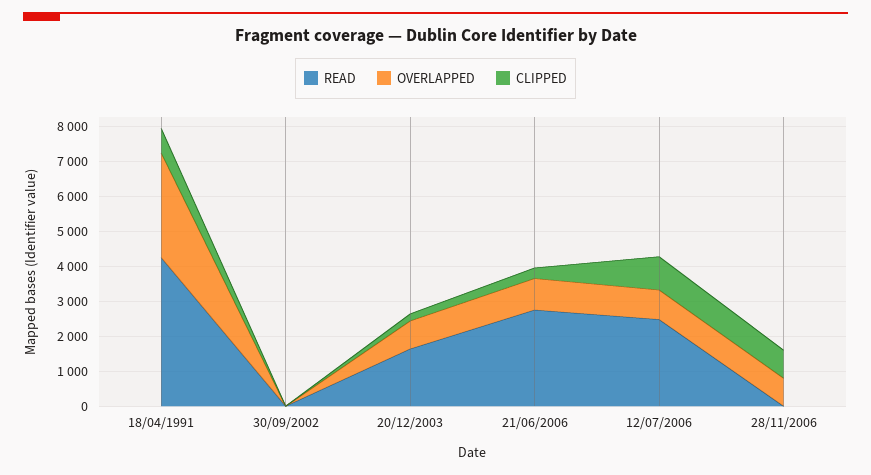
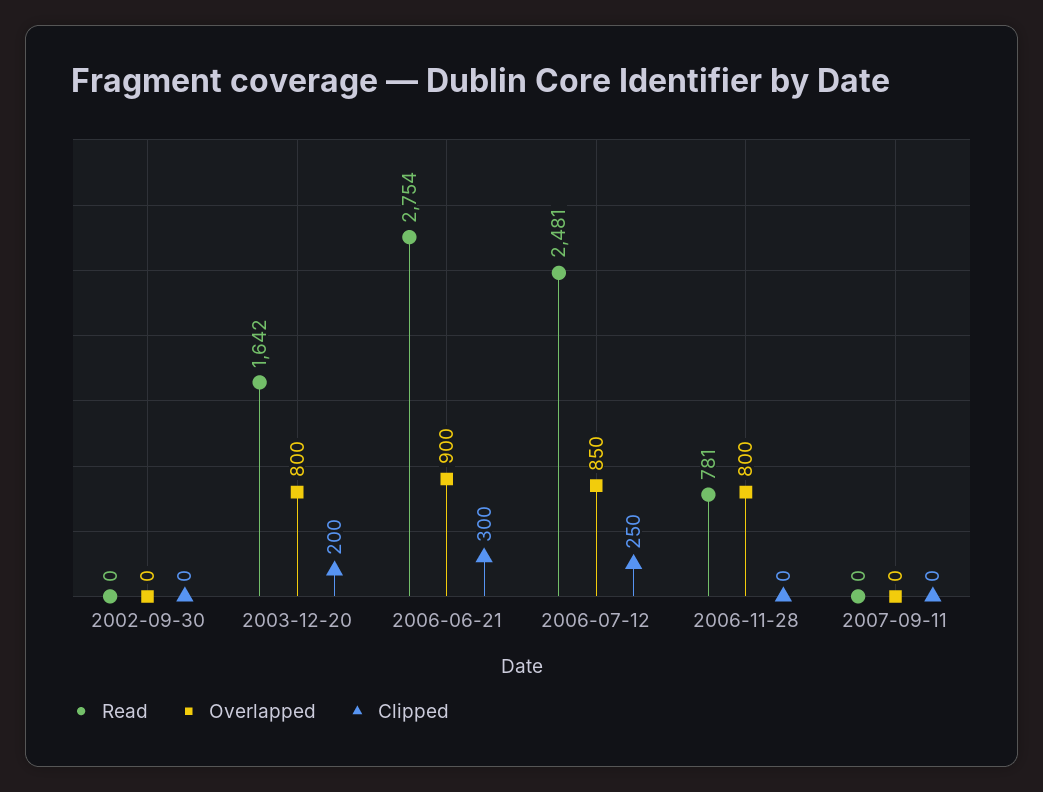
READ, 18/04/1991: 4250 -> none
OVERLAPPED, 18/04/1991: 3000 -> none
CLIPPED, 18/04/1991: 750 -> none
CLIPPED, 12/07/2006: 1000 -> 250
READ, 28/11/2006: 0 -> 781
CLIPPED, 28/11/2006: 750 -> 0
READ, 2007-09-11: none -> 0
OVERLAPPED, 2007-09-11: none -> 0
CLIPPED, 2007-09-11: none -> 0

